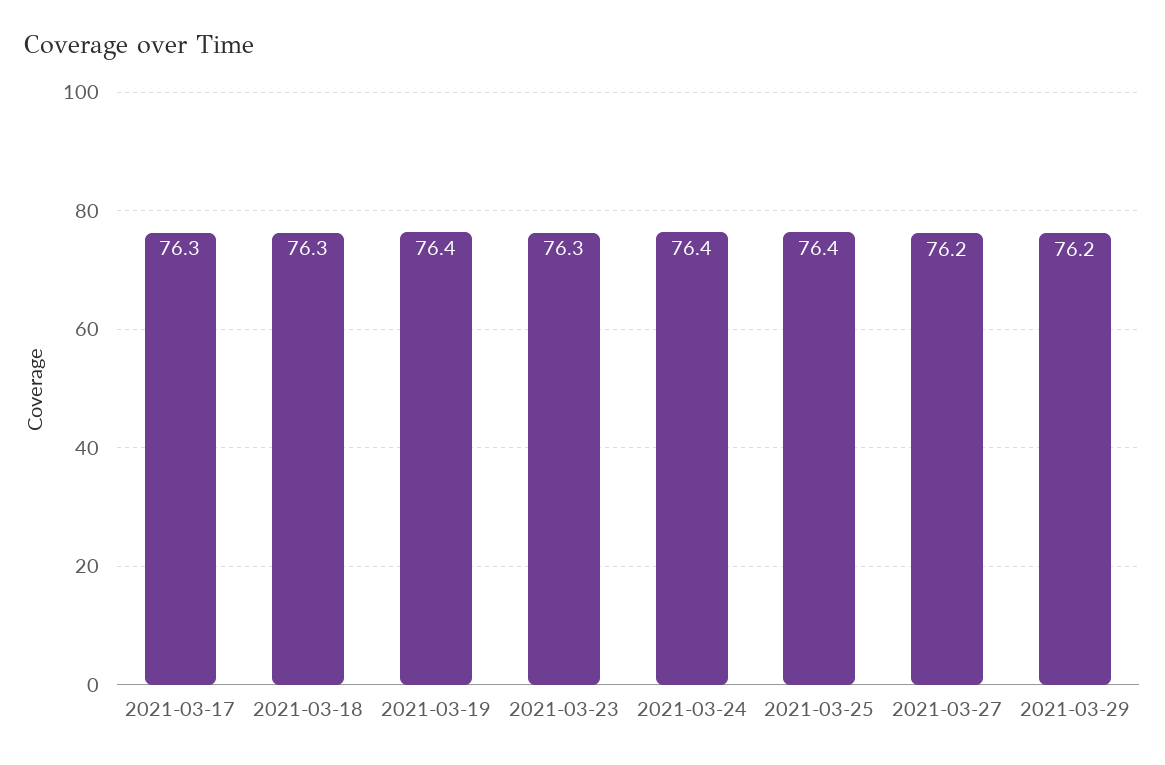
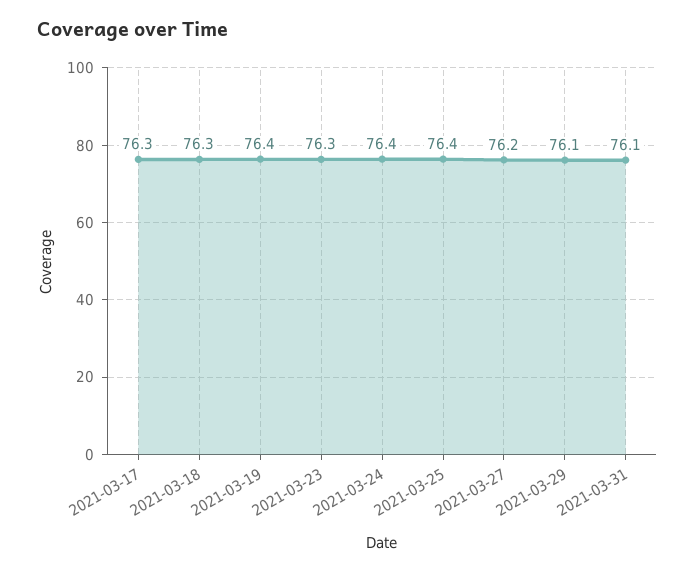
2021-03-29: 76.2 -> 76.1
2021-03-31: none -> 76.1

